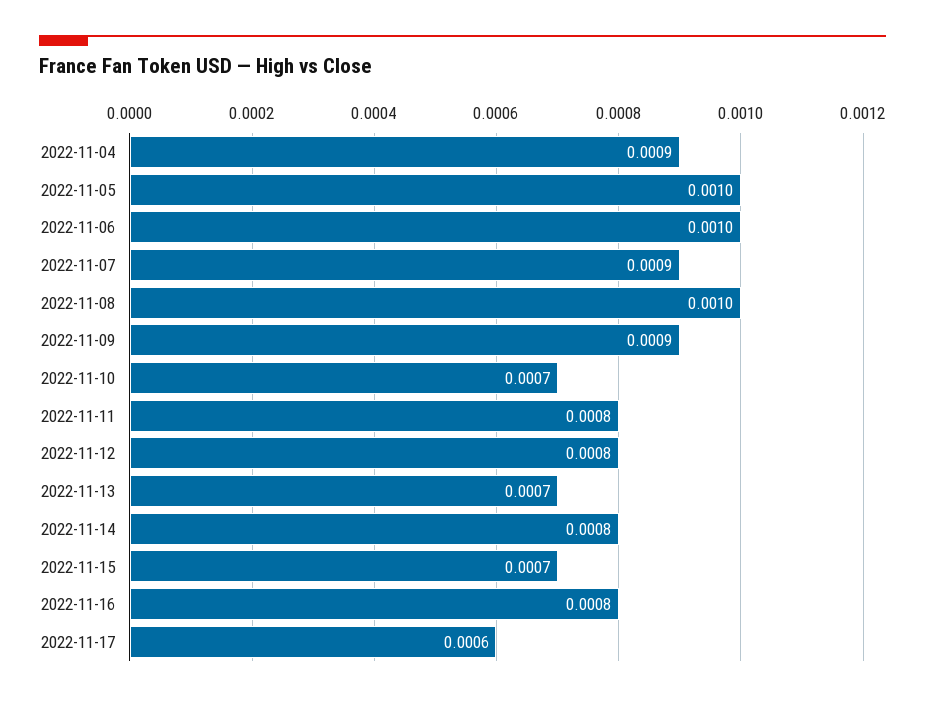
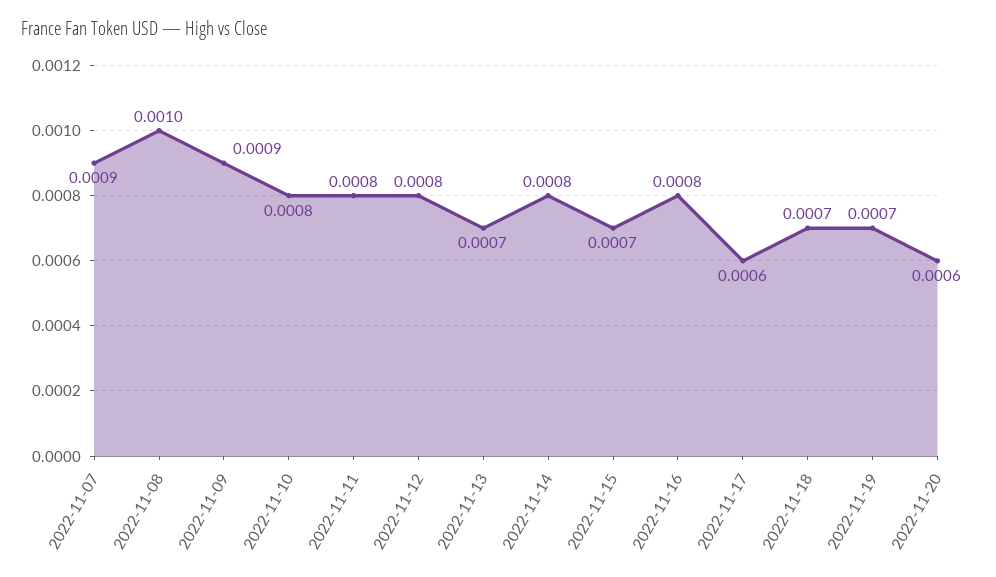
2022-11-04: 0.0009 -> none
2022-11-05: 0.001 -> none
2022-11-06: 0.001 -> none
2022-11-10: 0.0007 -> 0.0008
2022-11-18: none -> 0.0007
2022-11-19: none -> 0.0007
2022-11-20: none -> 0.0006

